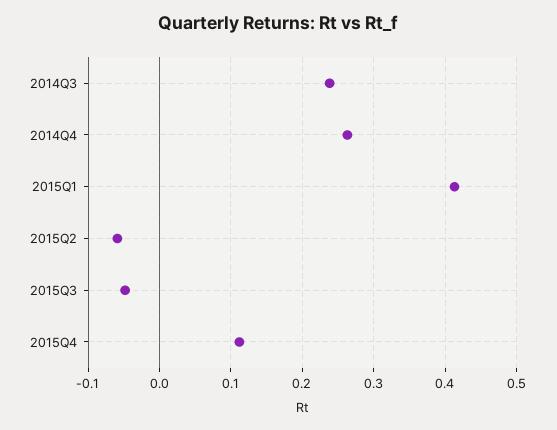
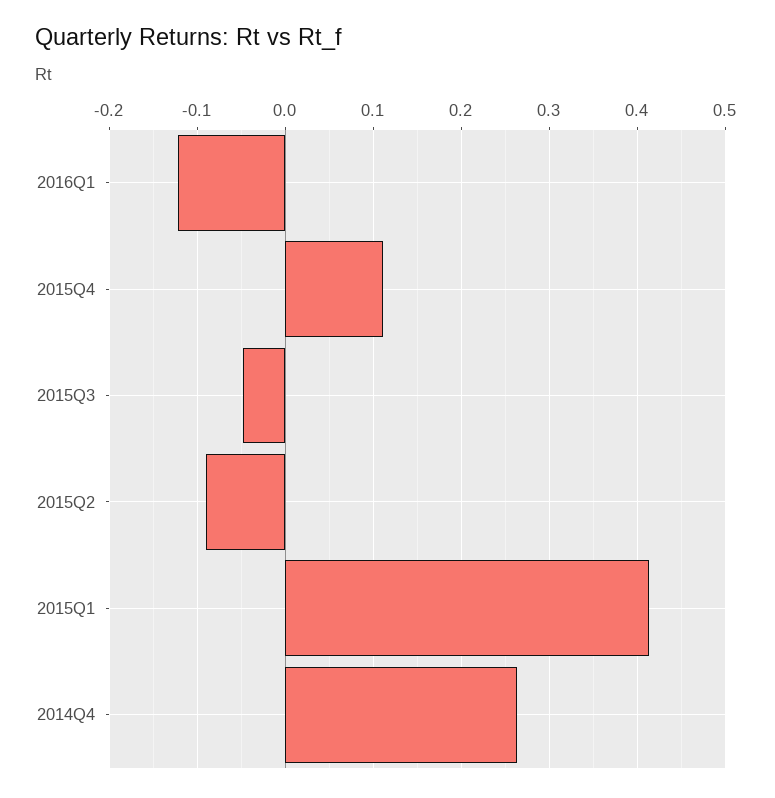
2014Q3: 0.24 -> none
2015Q2: -0.06 -> -0.09
2016Q1: none -> -0.12

